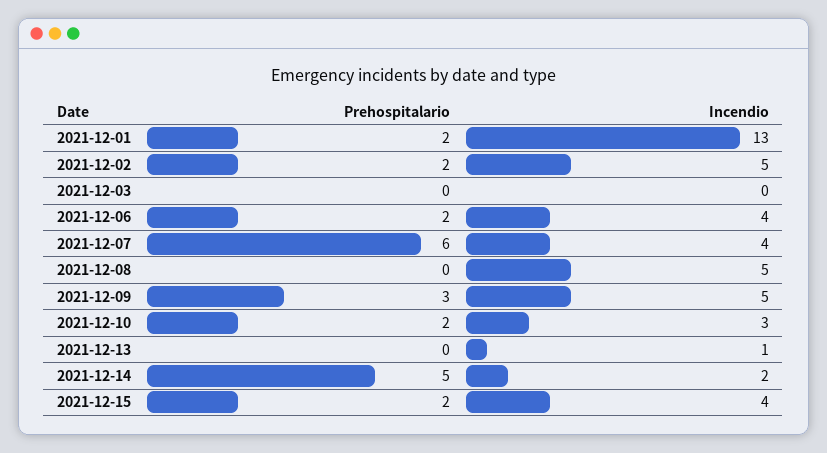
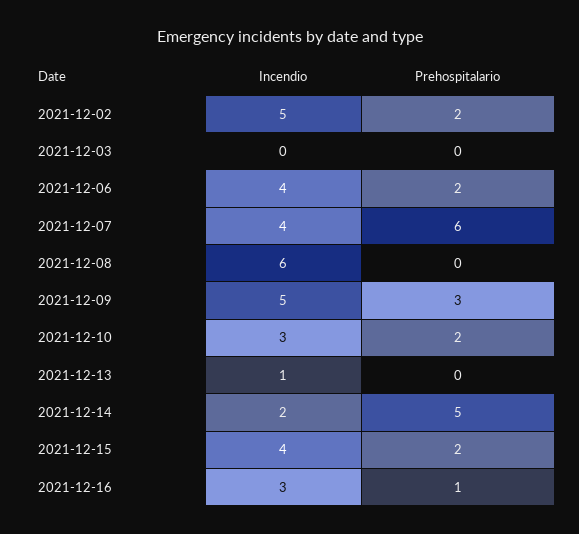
Prehospitalario, 2021-12-01: 2 -> none
Incendio, 2021-12-01: 13 -> none
Incendio, 2021-12-08: 5 -> 6
Incendio, 2021-12-16: none -> 3
Prehospitalario, 2021-12-16: none -> 1

